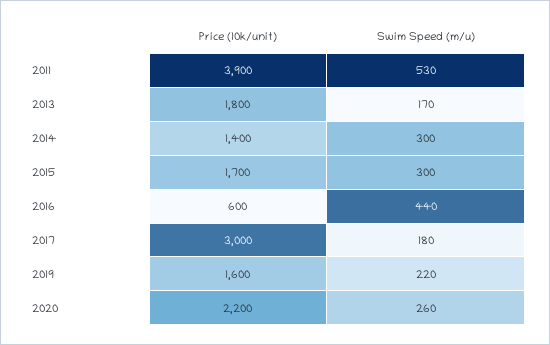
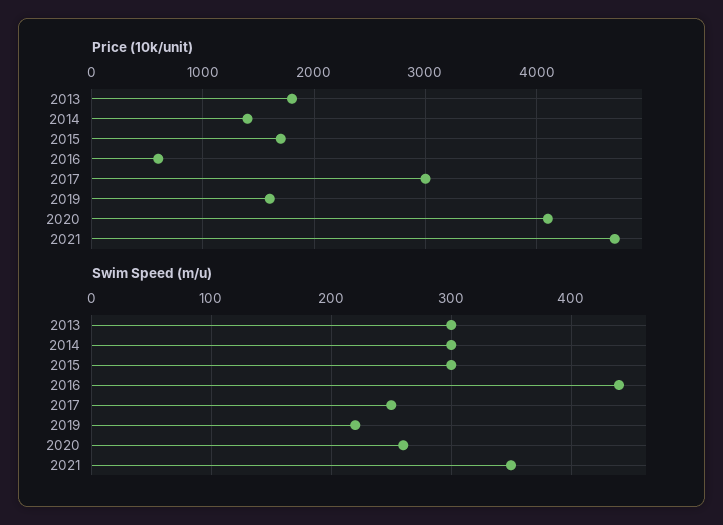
Price (10k/unit), 2011: 3900 -> none
Swim Speed (m/u), 2011: 530 -> none
Swim Speed (m/u), 2013: 170 -> 300
Swim Speed (m/u), 2017: 180 -> 250
Price (10k/unit), 2020: 2200 -> 4100
Price (10k/unit), 2021: none -> 4700
Swim Speed (m/u), 2021: none -> 350

